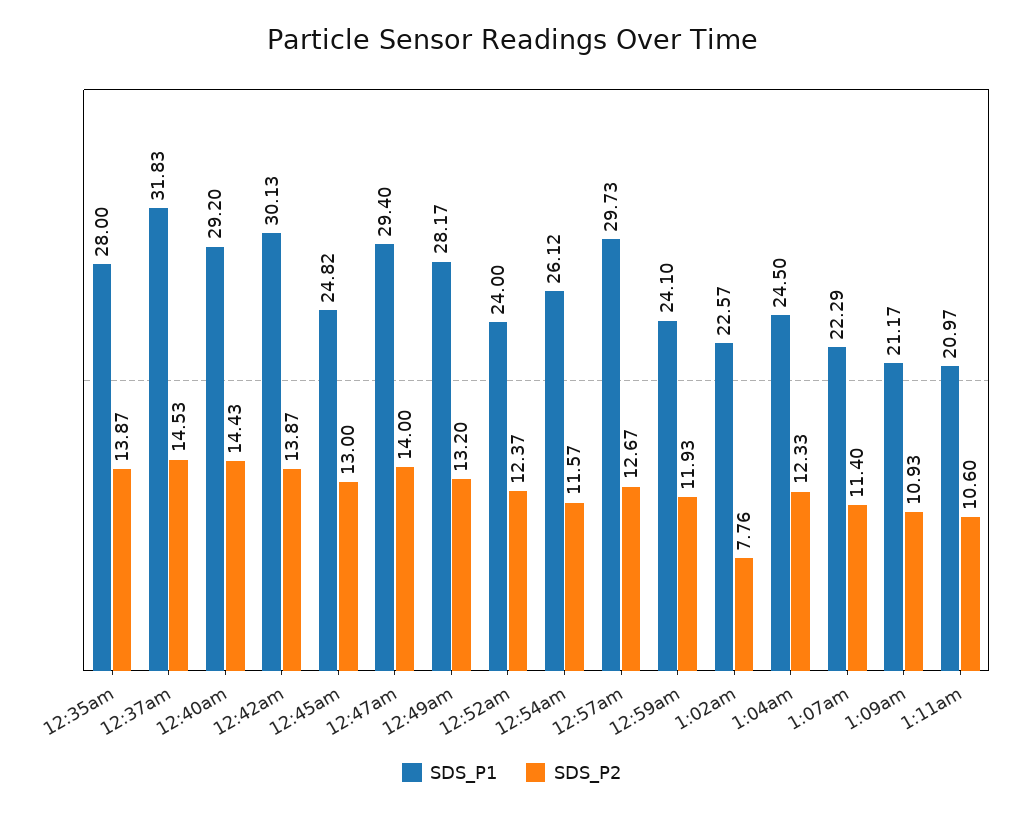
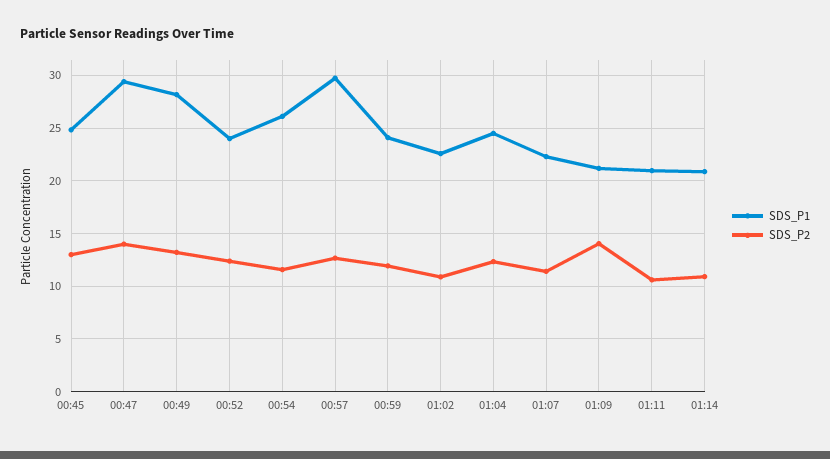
SDS_P1, 12:35am: 28 -> none
SDS_P2, 12:35am: 13.87 -> none
SDS_P1, 12:37am: 31.83 -> none
SDS_P2, 12:37am: 14.53 -> none
SDS_P1, 12:40am: 29.2 -> none
SDS_P2, 12:40am: 14.43 -> none
SDS_P1, 12:42am: 30.13 -> none
SDS_P2, 12:42am: 13.87 -> none
SDS_P2, 1:02am: 7.76 -> 11
SDS_P2, 1:09am: 10.93 -> 14
SDS_P1, 01:14: none -> 21
SDS_P2, 01:14: none -> 11

